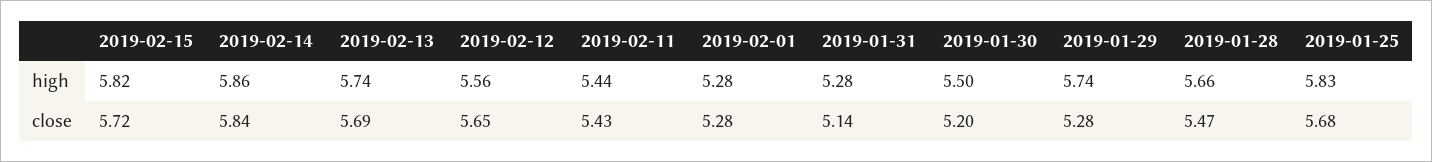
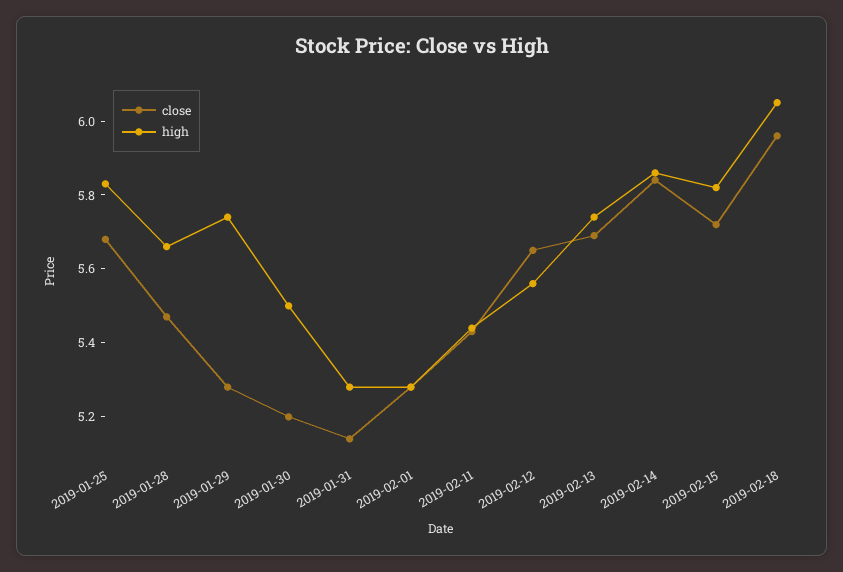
close, 2019-02-18: none -> 5.95
high, 2019-02-18: none -> 6.05

